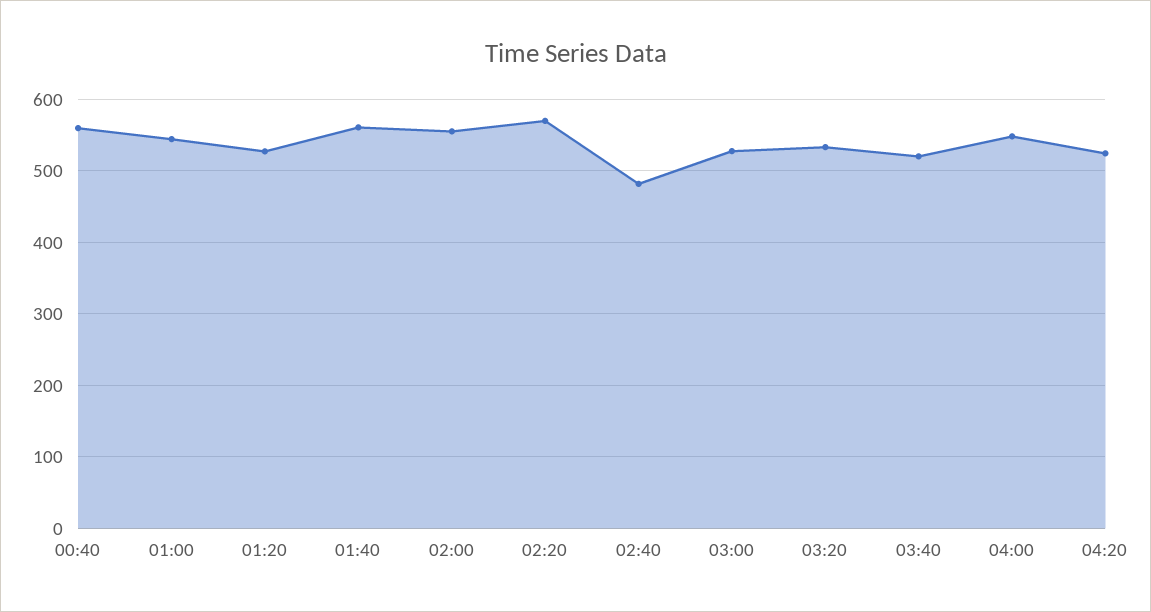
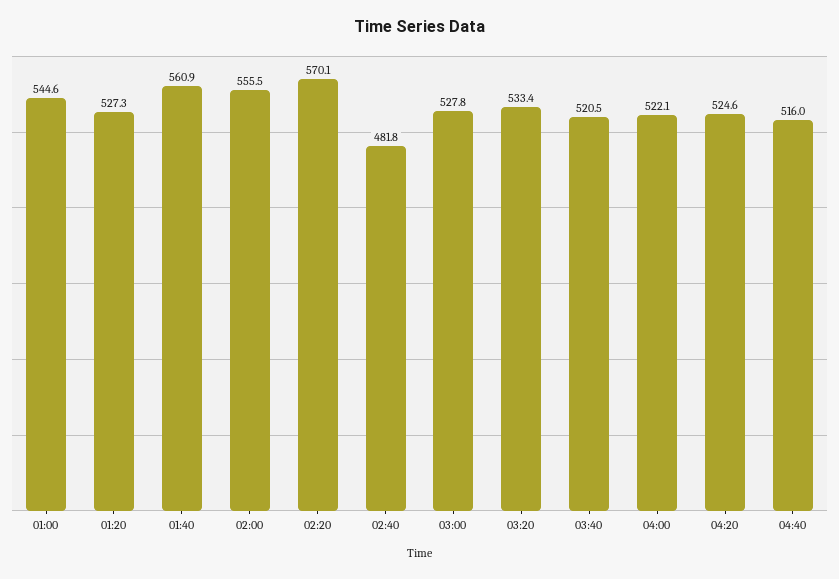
00:40: 560 -> none
04:00: 550 -> 522.1
04:40: none -> 516

